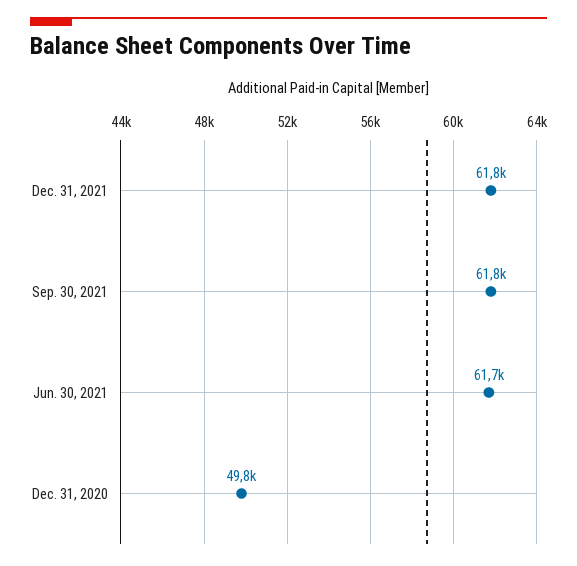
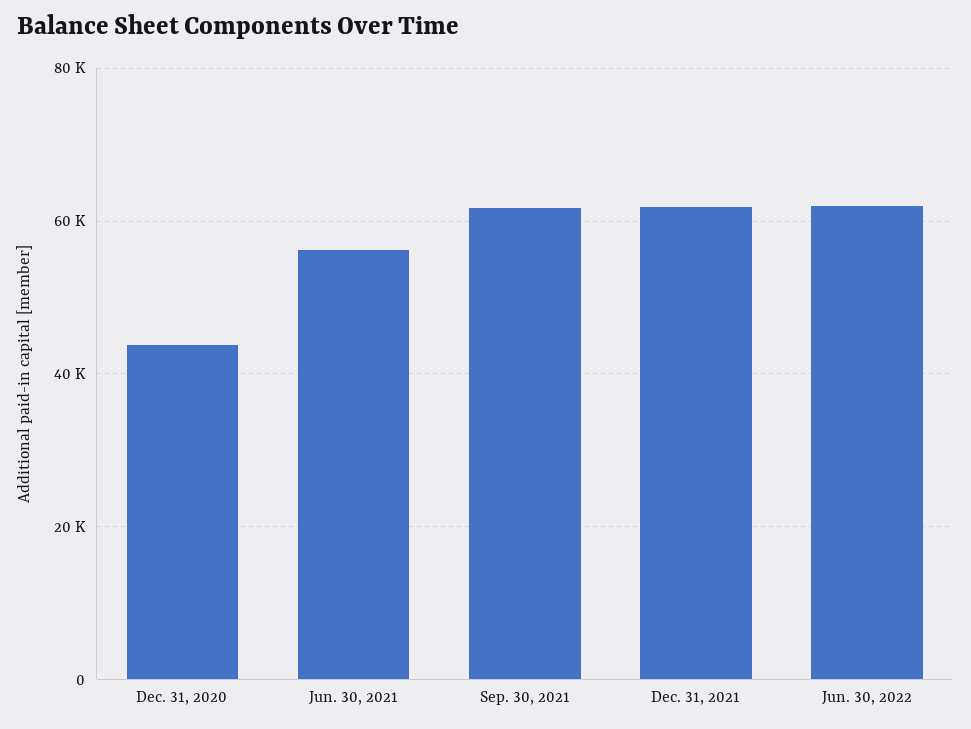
Jun. 30, 2021: 61700 -> 56000
Dec. 31, 2020: 49800 -> 44000
Jun. 30, 2022: none -> 62000

